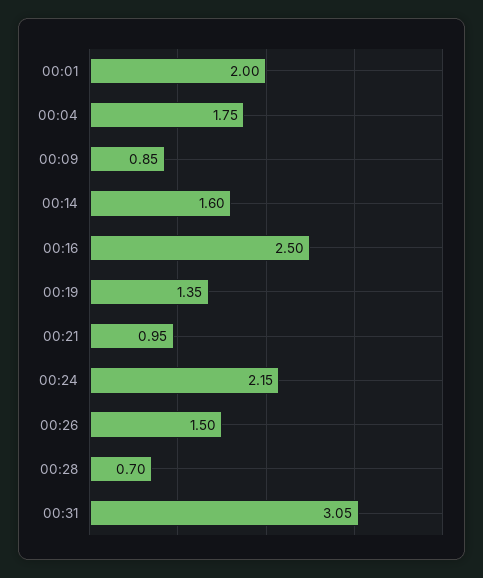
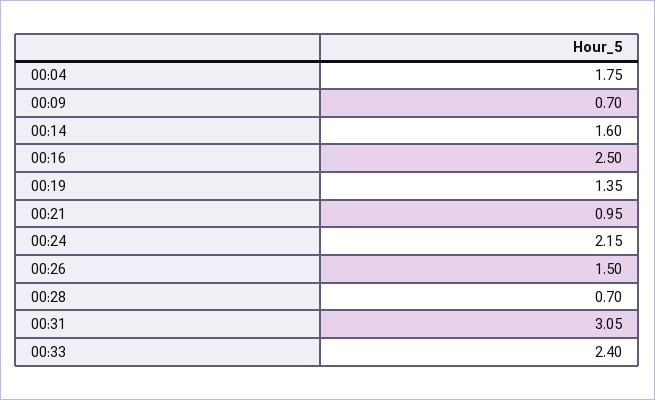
00:01: 2 -> none
00:09: 0.85 -> 0.7
00:33: none -> 2.4

